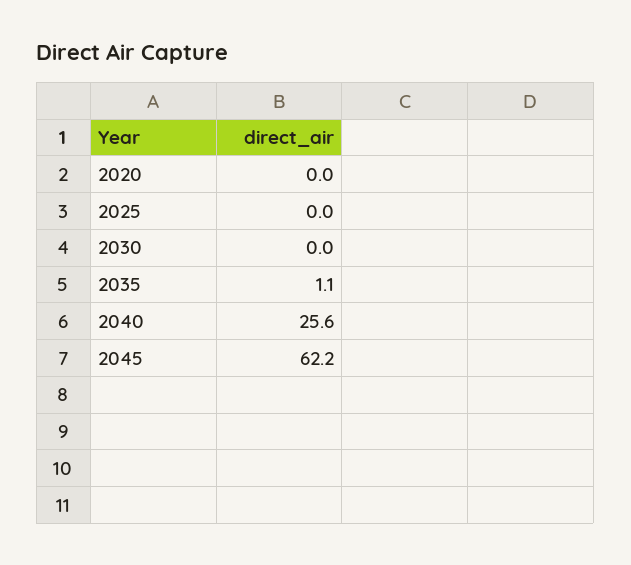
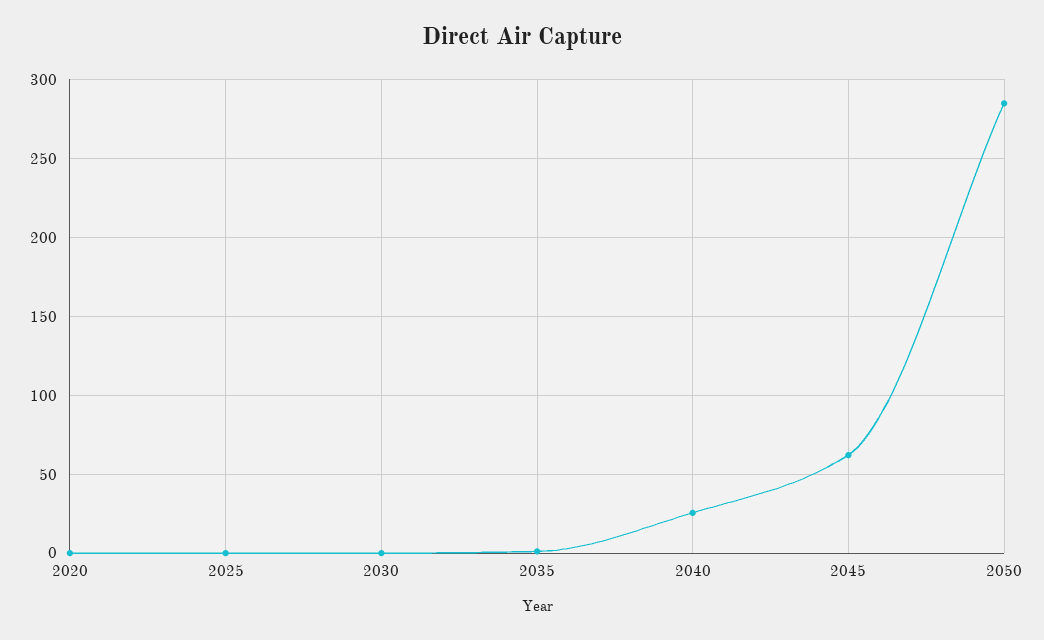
2050: none -> 285

